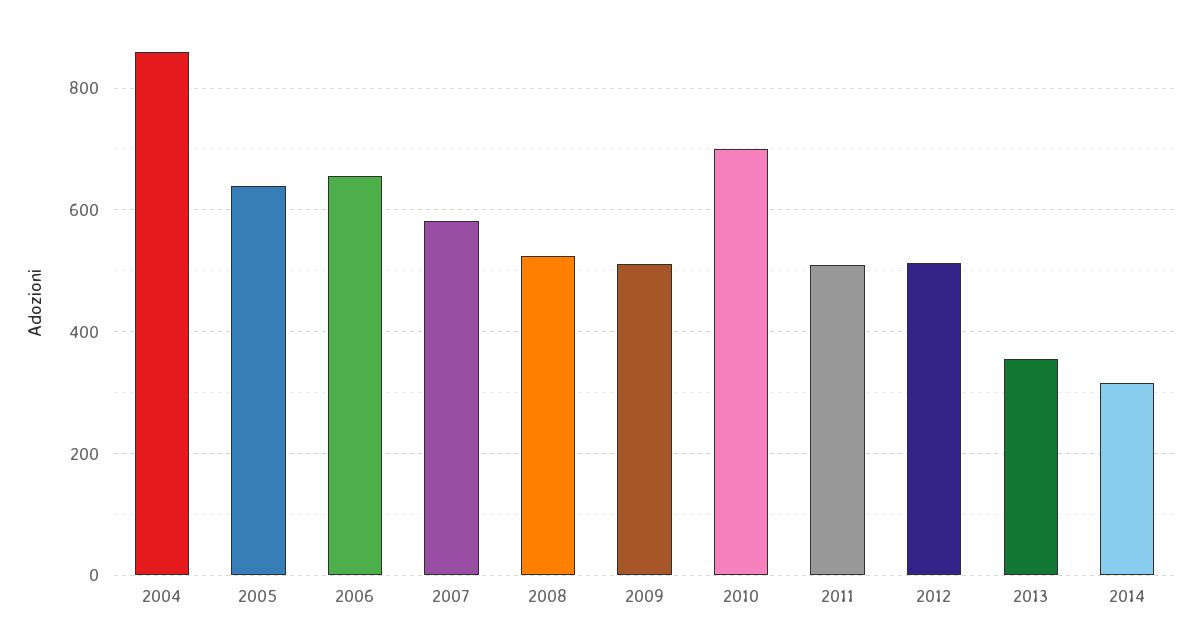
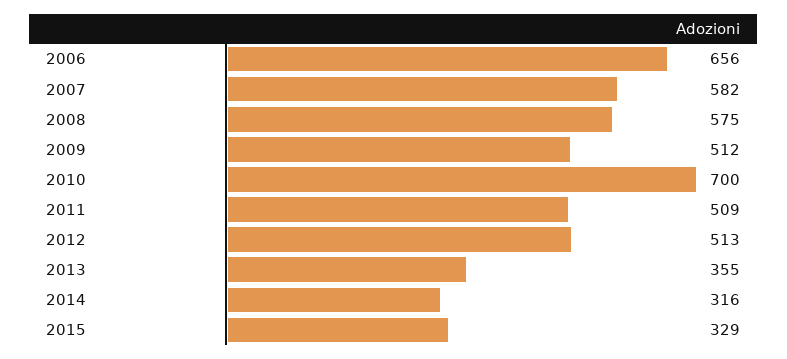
2004: 860 -> none
2005: 640 -> none
2008: 520 -> 575
2015: none -> 329

